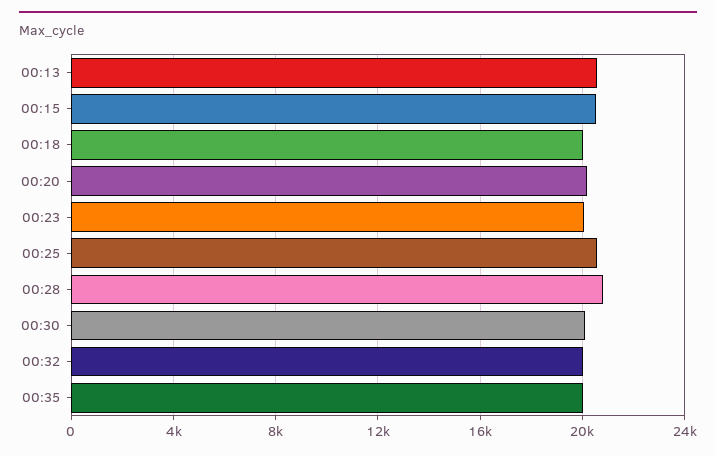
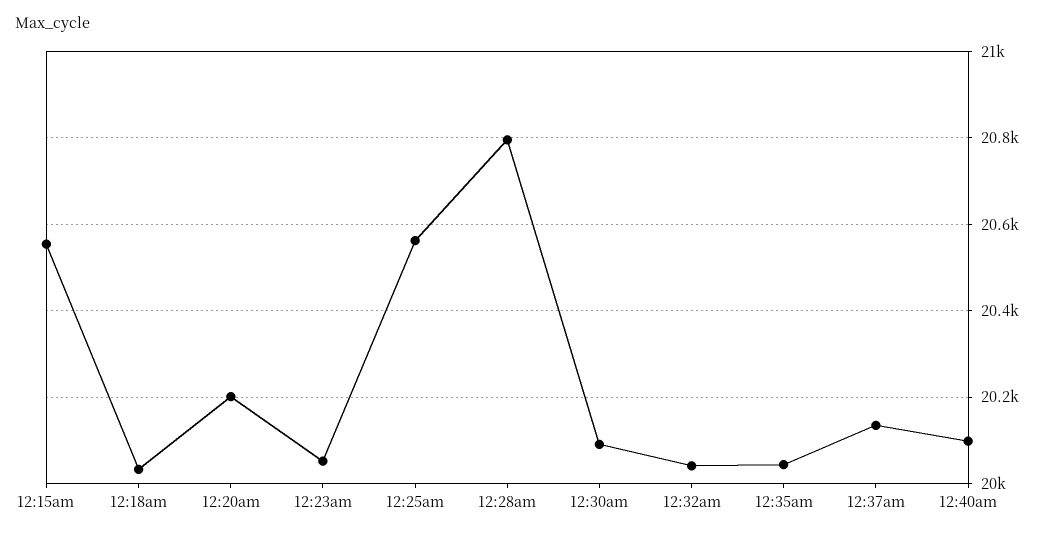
00:13: 20500 -> none
12:37am: none -> 20140
12:40am: none -> 20100

